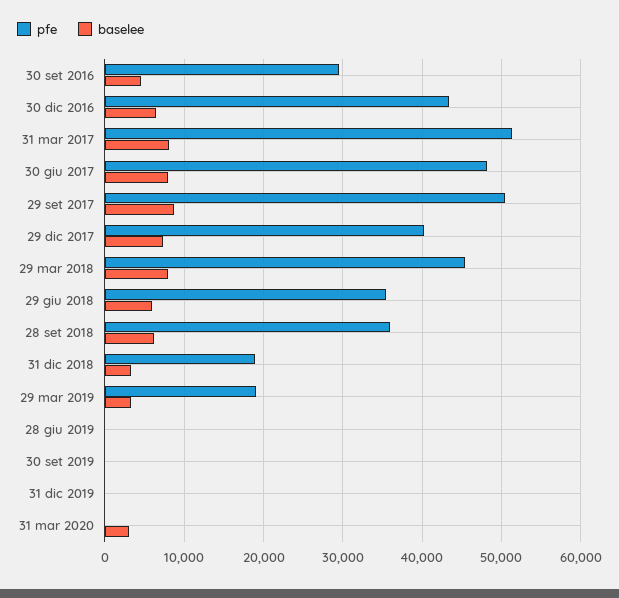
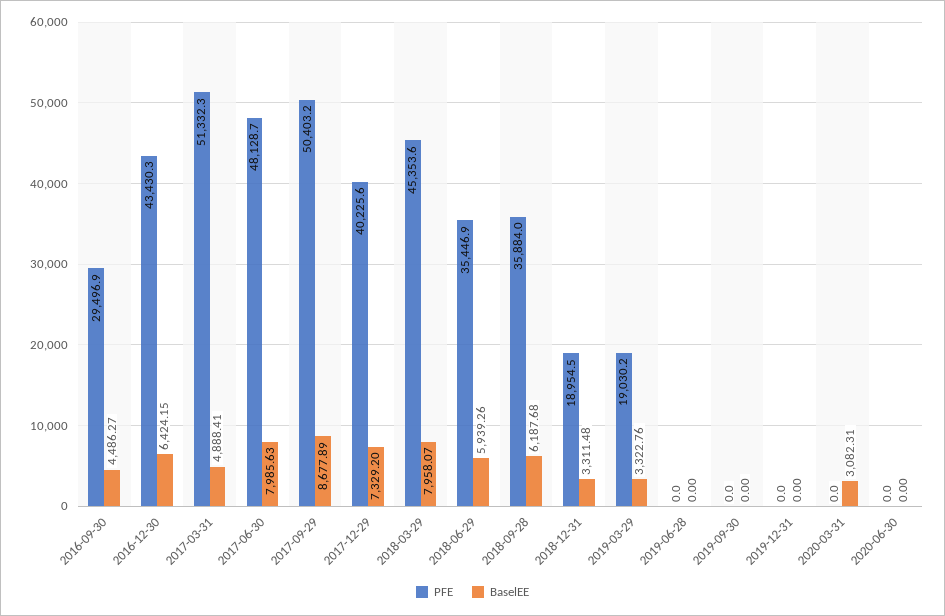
baselee, 31 mar 2017: 8000 -> 4888.41
pfe, 2020-06-30: none -> 0
baselee, 2020-06-30: none -> 0

